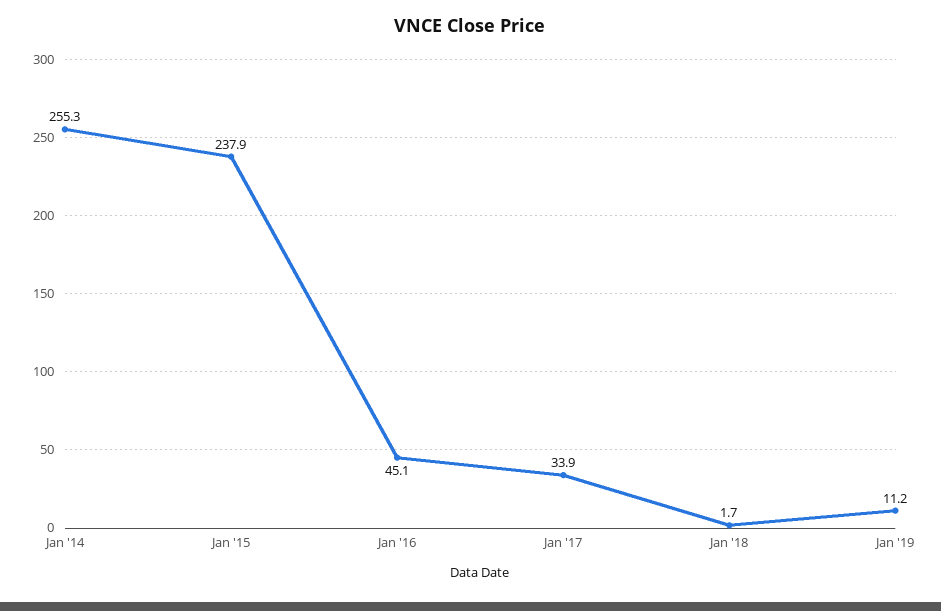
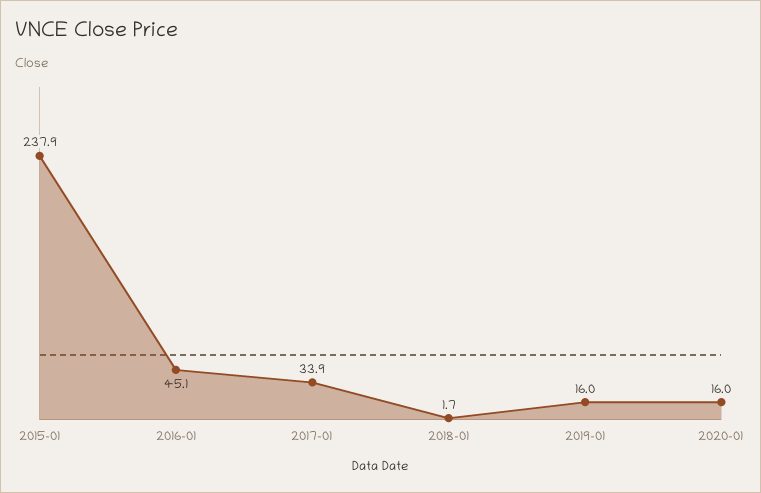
Jan '14: 255.3 -> none
Jan '19: 11.2 -> 16
2020-01: none -> 16

